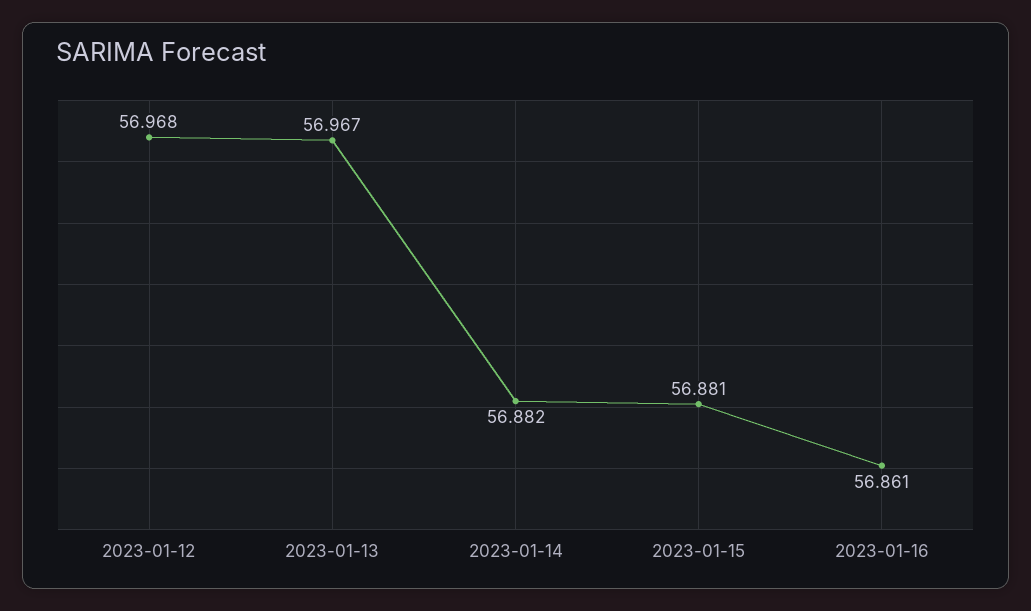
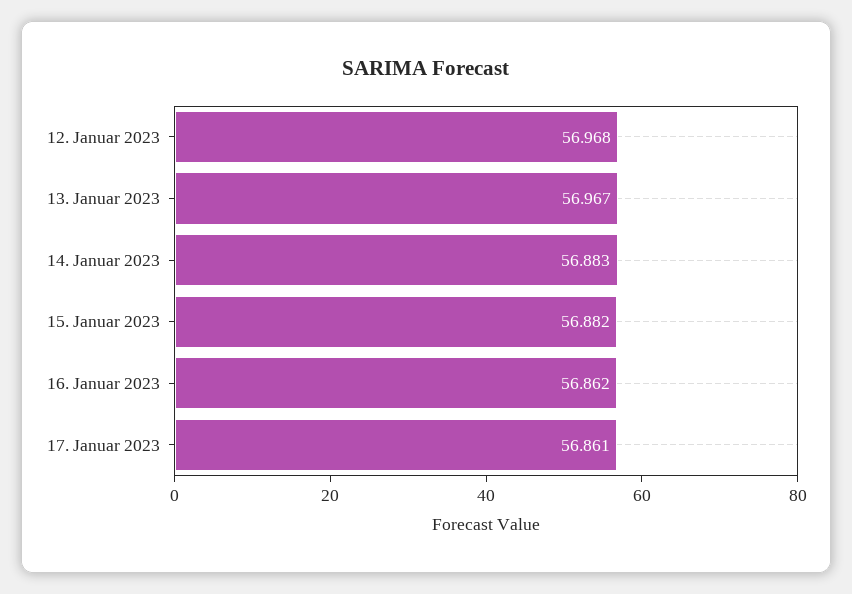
2023-01-14: 56.882 -> 56.883
2023-01-15: 56.881 -> 56.882
2023-01-16: 56.861 -> 56.862
17. Januar 2023: none -> 56.861

